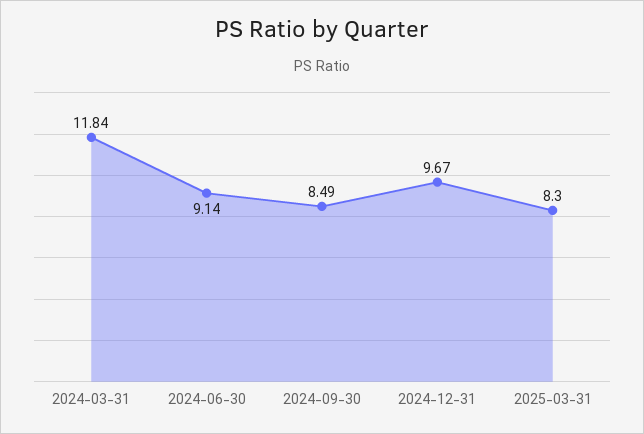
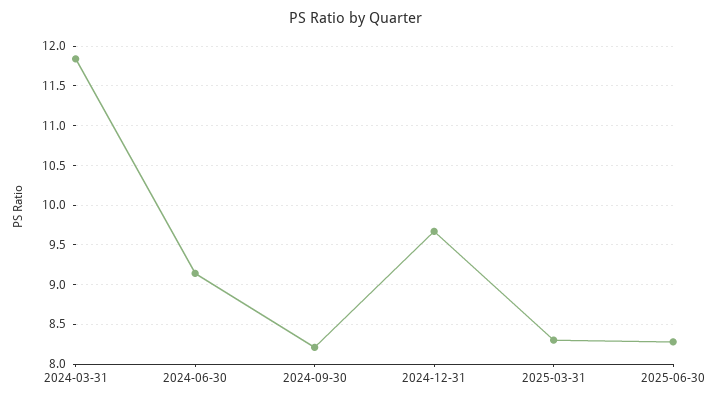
2024-09-30: 8.49 -> 8.2
2025-06-30: none -> 8.3

